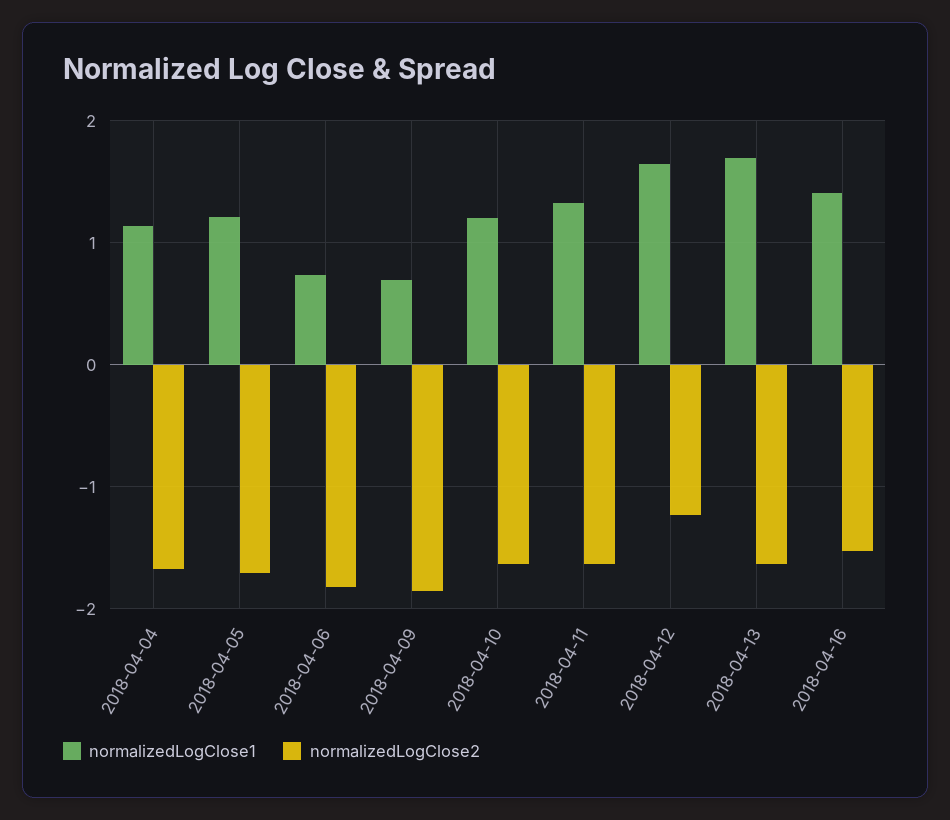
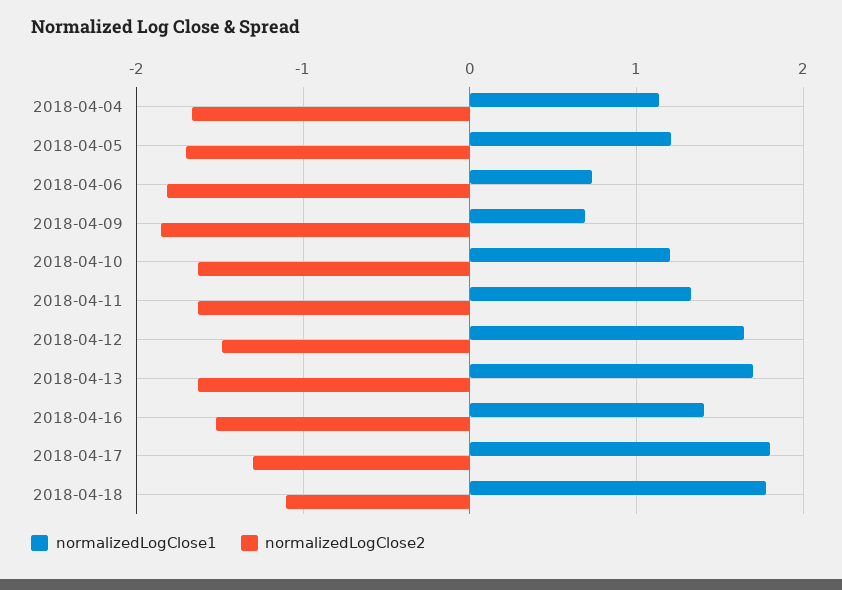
normalizedLogClose2, 2018-04-12: -1.2 -> -1.5
normalizedLogClose1, 2018-04-17: none -> 1.8
normalizedLogClose2, 2018-04-17: none -> -1.3
normalizedLogClose1, 2018-04-18: none -> 1.8
normalizedLogClose2, 2018-04-18: none -> -1.1

